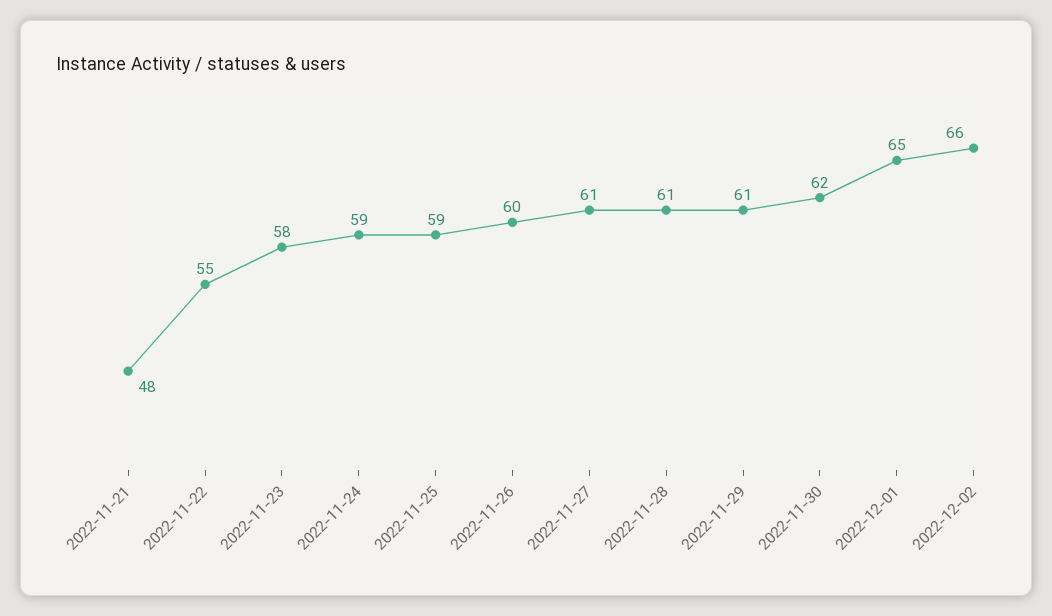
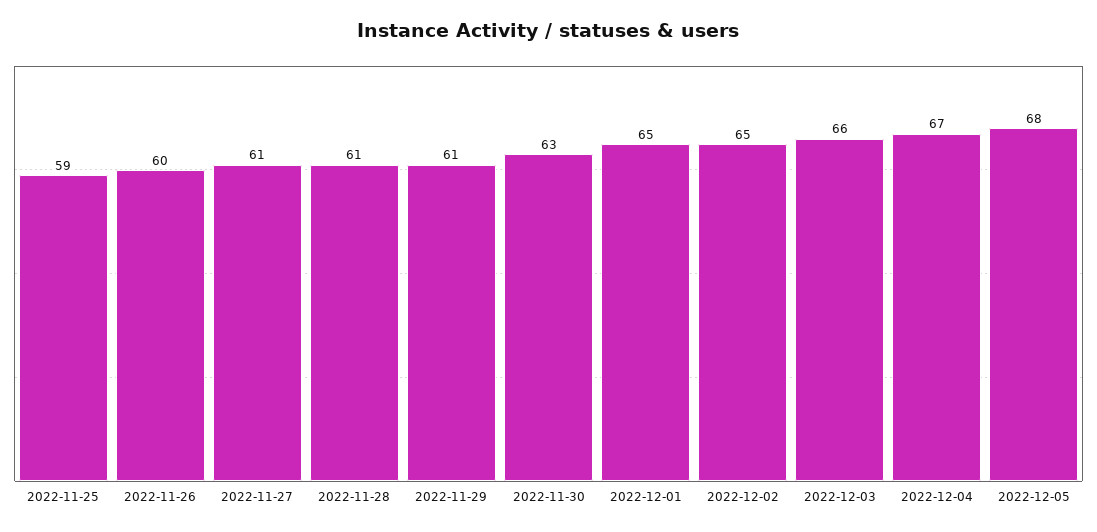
2022-11-21: 48 -> none
2022-11-22: 55 -> none
2022-11-23: 58 -> none
2022-11-24: 59 -> none
2022-11-30: 62 -> 63
2022-12-02: 66 -> 65
2022-12-03: none -> 66
2022-12-04: none -> 67
2022-12-05: none -> 68

